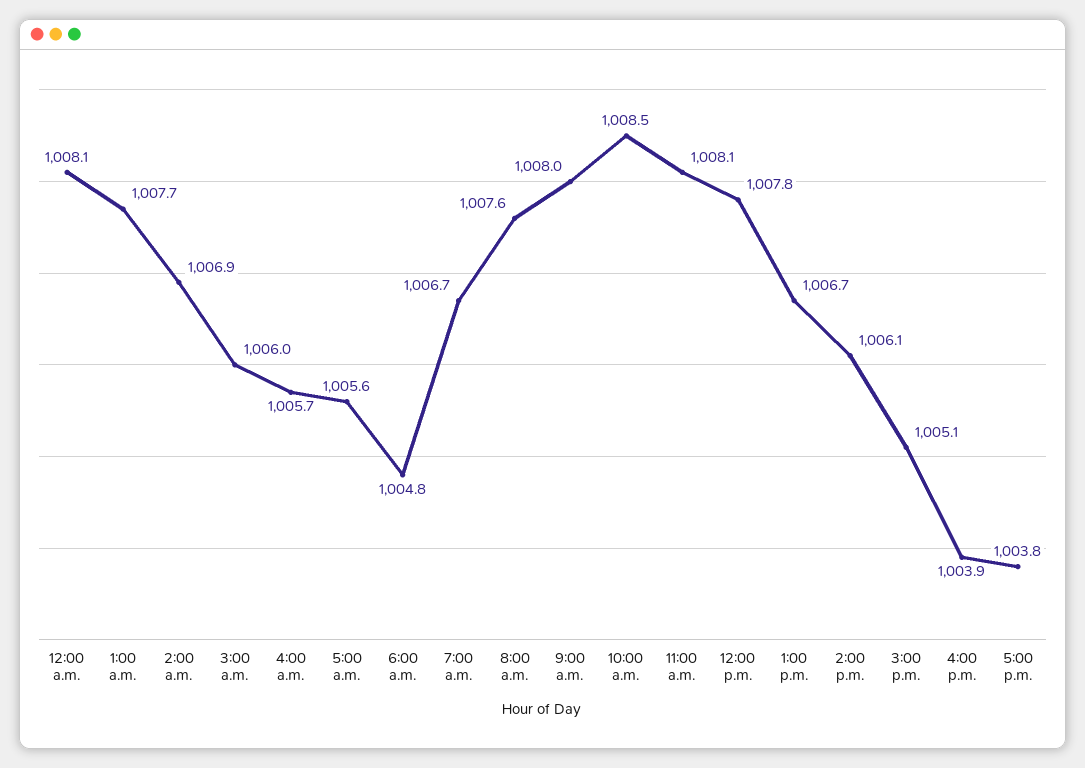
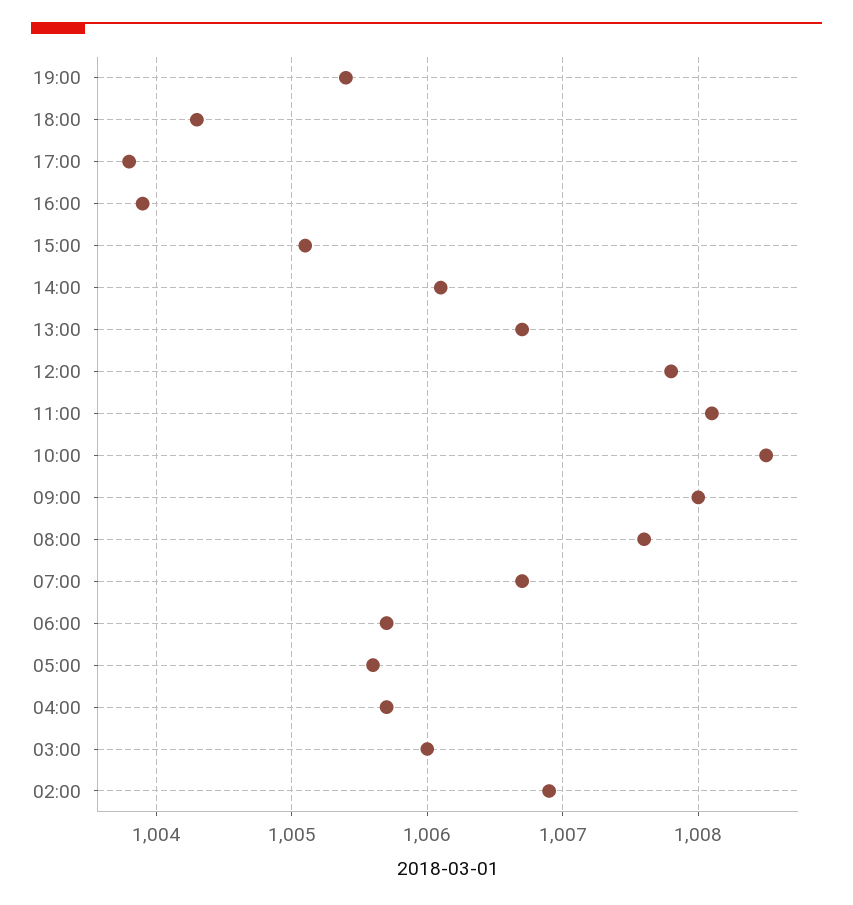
12:00 a.m.: 1008.1 -> none
1:00 a.m.: 1007.7 -> none
6:00 a.m.: 1004.8 -> 1005.7
19:00: none -> 1005.4
18:00: none -> 1004.3

